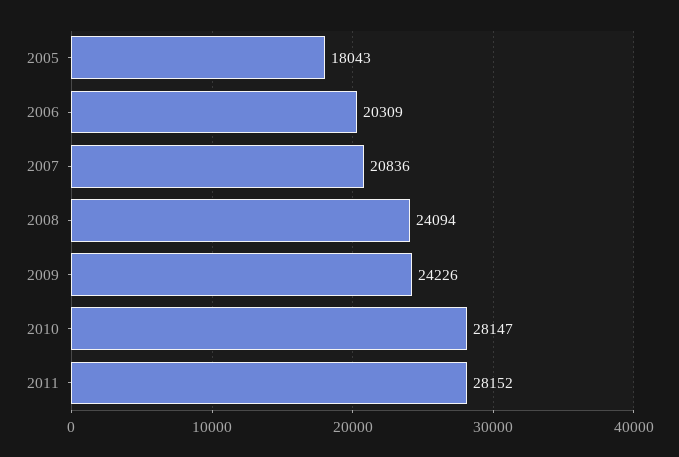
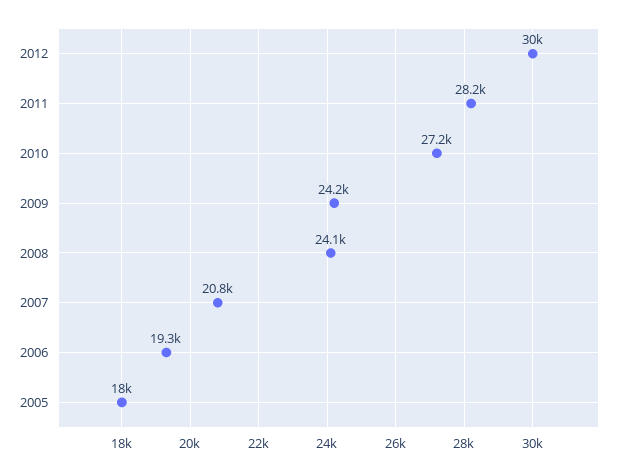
2006: 20309 -> 19300
2010: 28147 -> 27200
2012: none -> 30000

